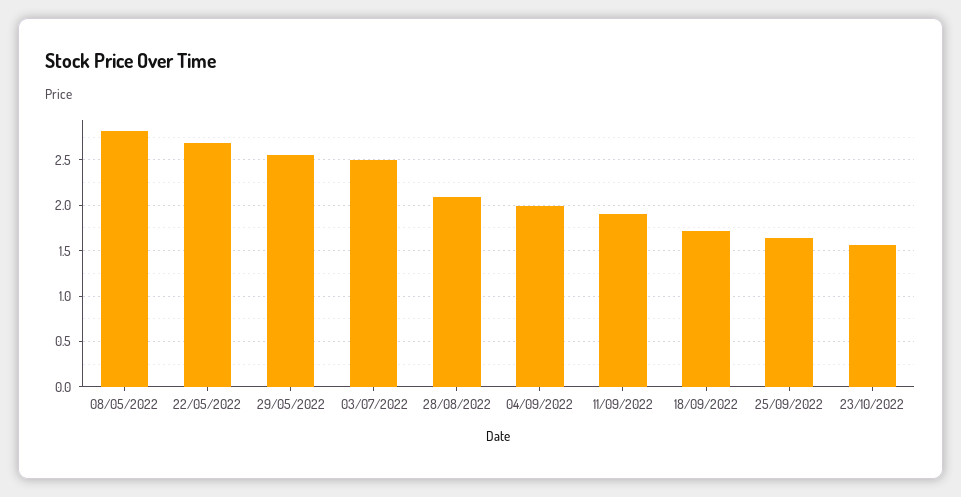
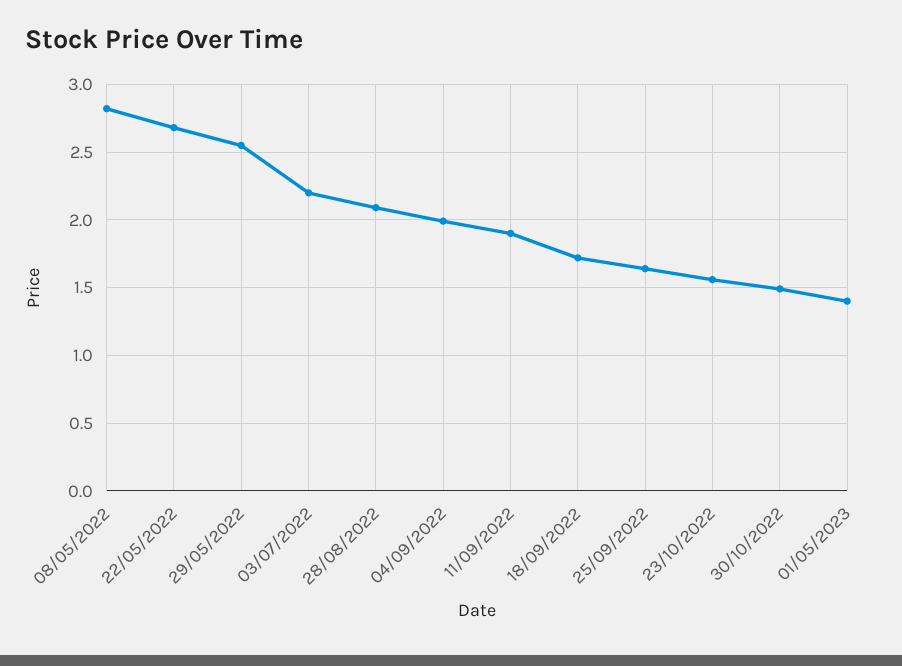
03/07/2022: 2.5 -> 2.2
30/10/2022: none -> 1.5
01/05/2023: none -> 1.4

